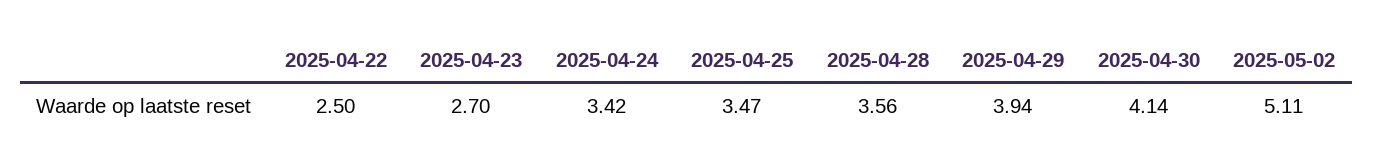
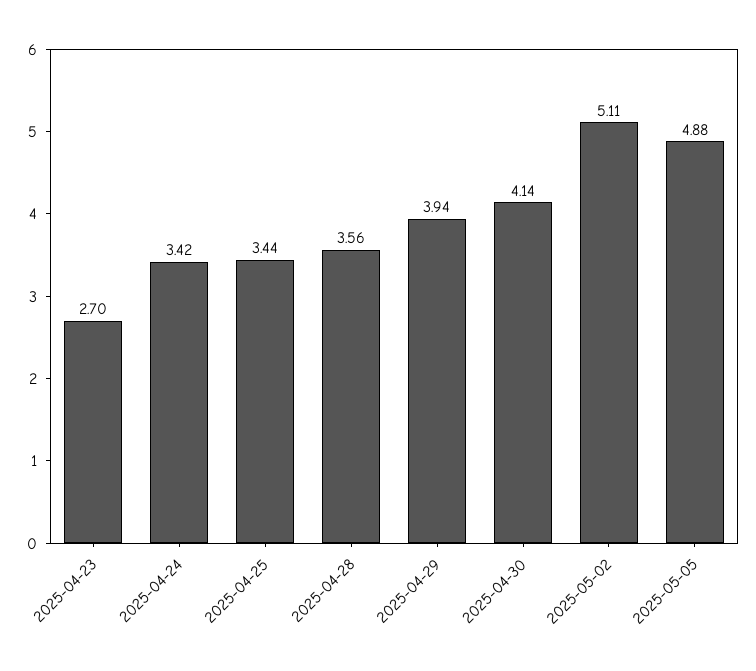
2025-04-22: 2.5 -> none
2025-04-25: 3.47 -> 3.44
2025-05-05: none -> 4.88

